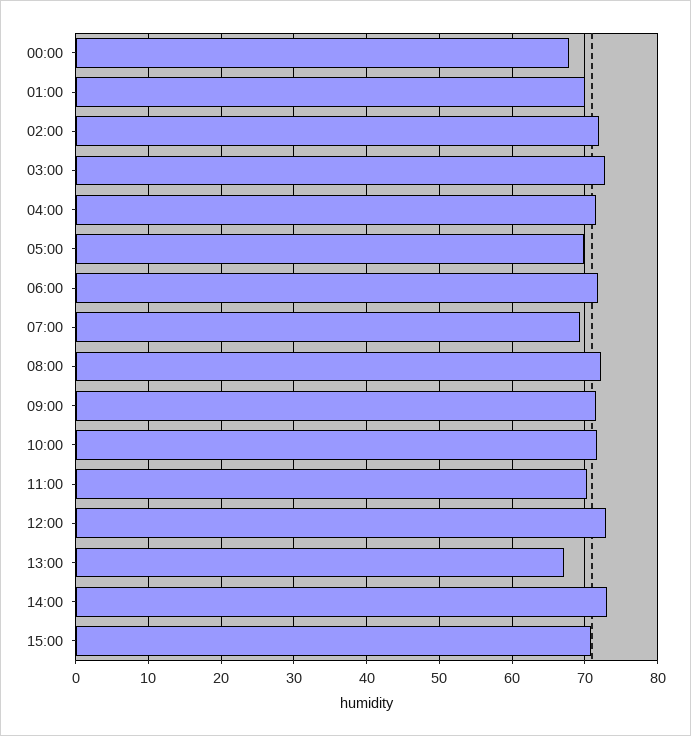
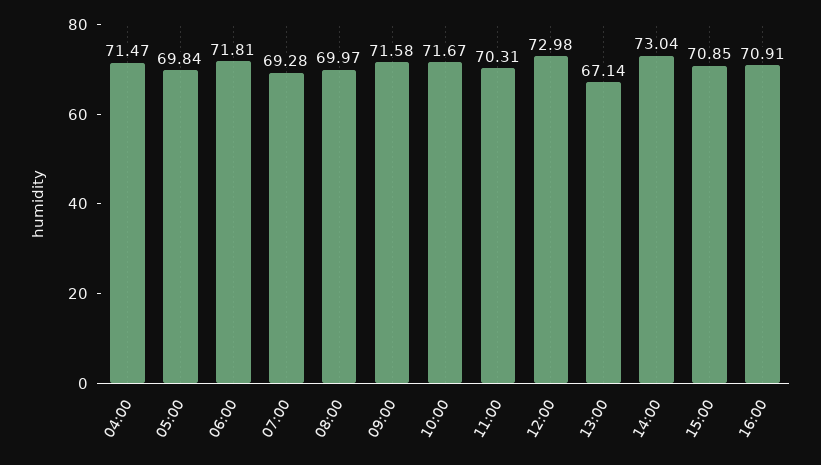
00:00: 68 -> none
01:00: 70 -> none
02:00: 72 -> none
03:00: 73 -> none
08:00: 72 -> 69.97
16:00: none -> 70.91

